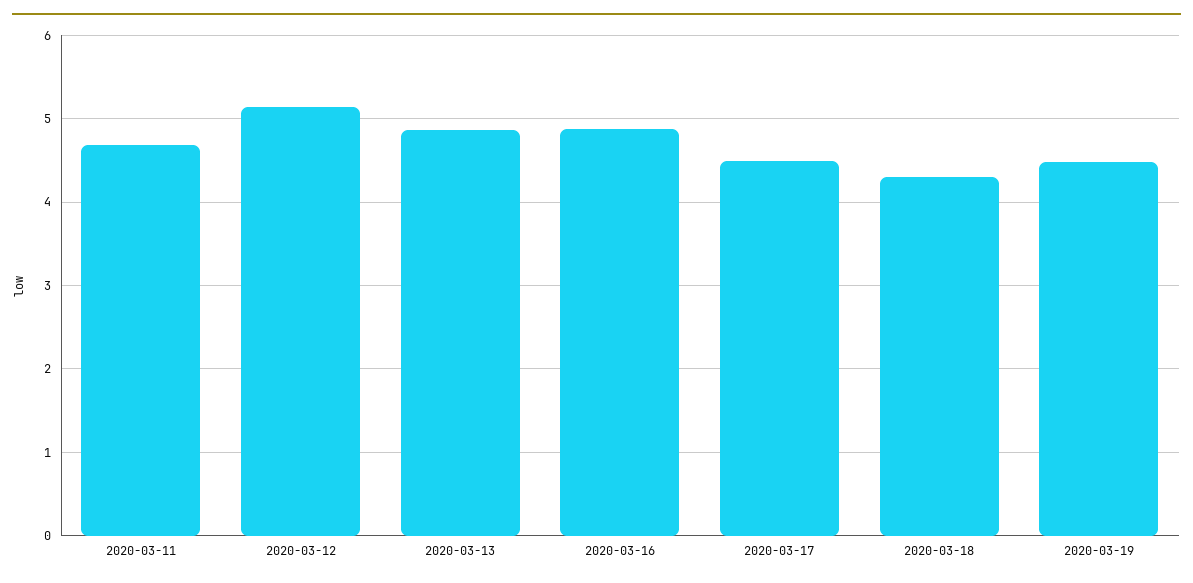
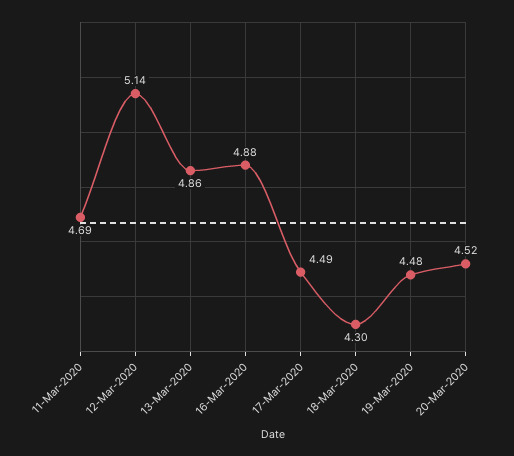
20-Mar-2020: none -> 4.52

